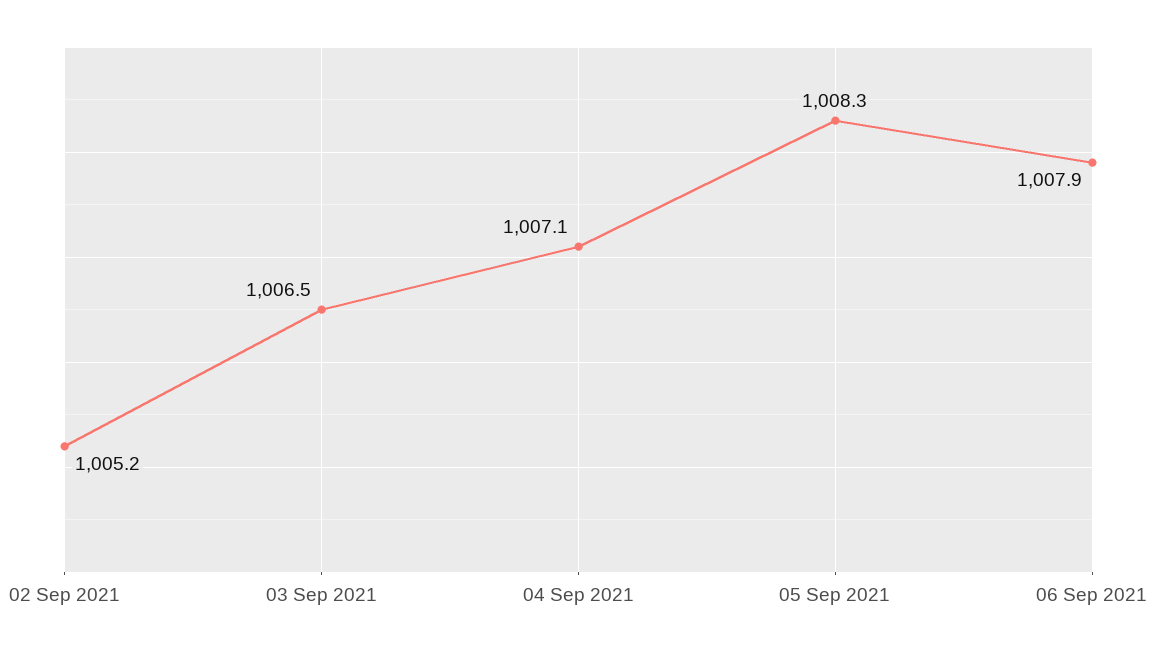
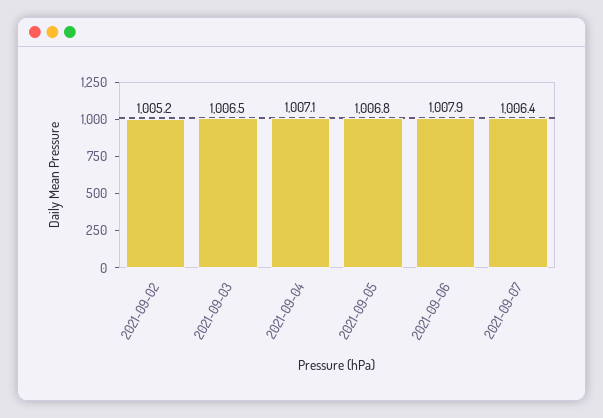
05 Sep 2021: 1008.3 -> 1006.8
2021-09-07: none -> 1006.4

